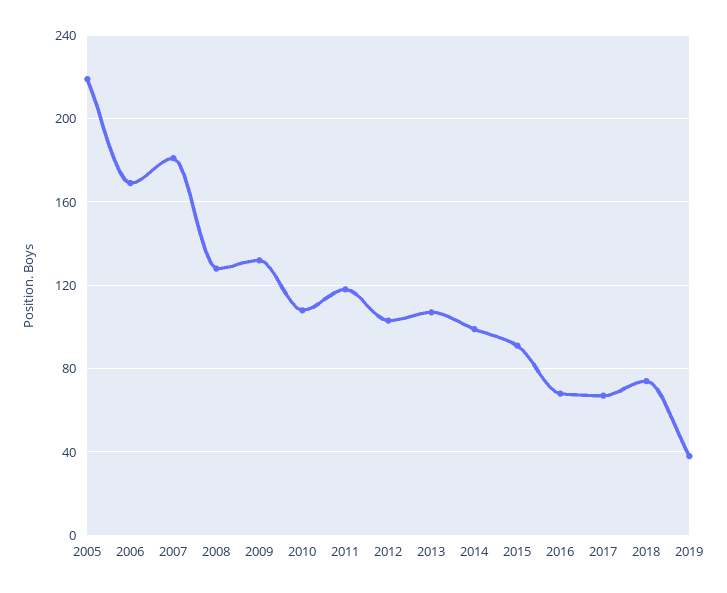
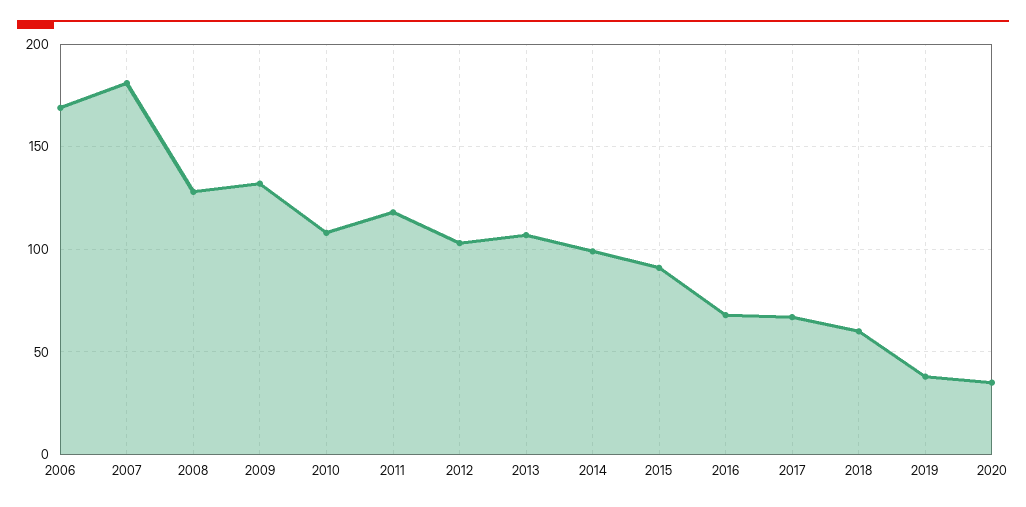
2005: 220 -> none
2018: 75 -> 60
2020: none -> 35

